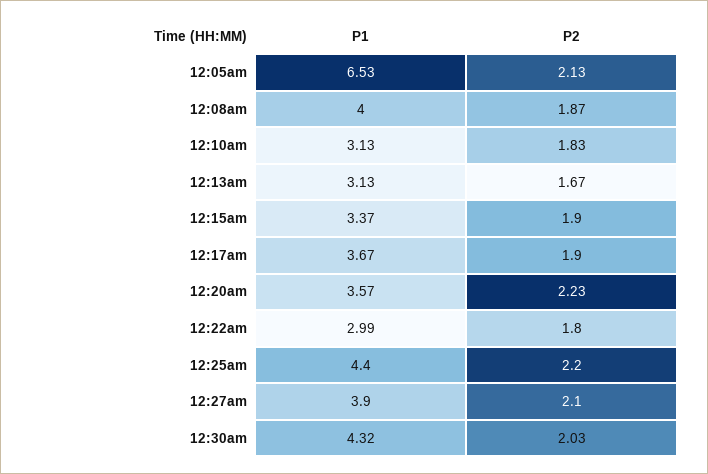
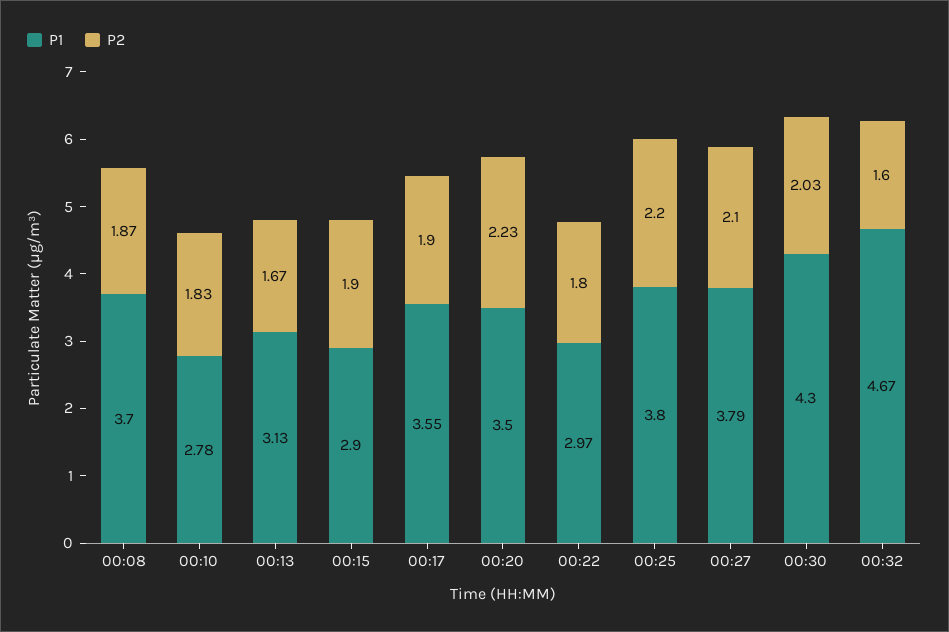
P1, 12:05am: 6.53 -> none
P2, 12:05am: 2.13 -> none
P1, 12:08am: 4 -> 3.7
P1, 12:10am: 3.13 -> 2.78
P1, 12:15am: 3.37 -> 2.9
P1, 12:17am: 3.67 -> 3.55
P1, 12:20am: 3.57 -> 3.5
P1, 12:22am: 2.99 -> 2.97
P1, 12:25am: 4.4 -> 3.8
P1, 12:27am: 3.9 -> 3.79
P1, 12:30am: 4.32 -> 4.3
P1, 00:32: none -> 4.67
P2, 00:32: none -> 1.6

